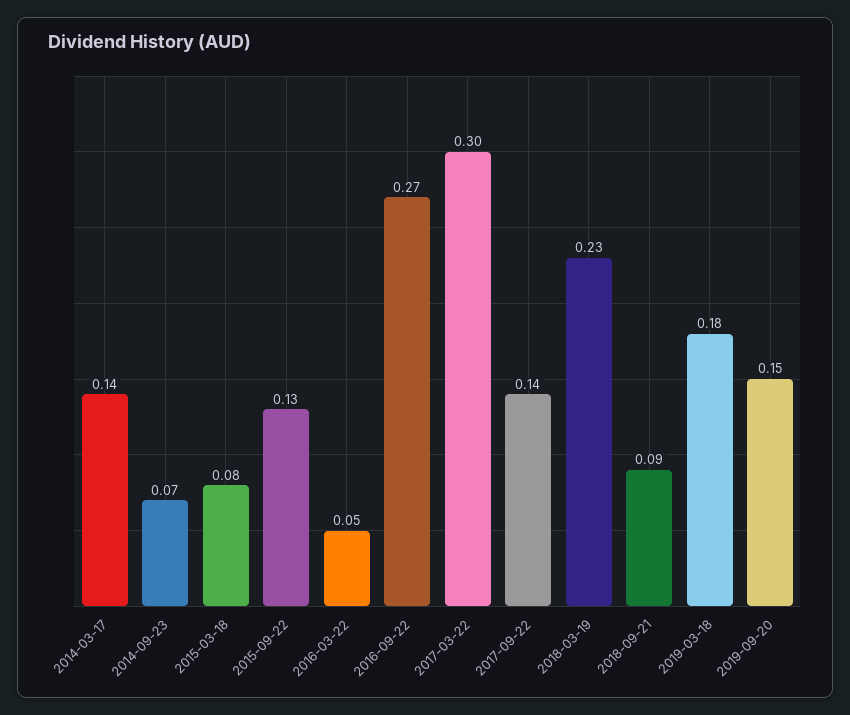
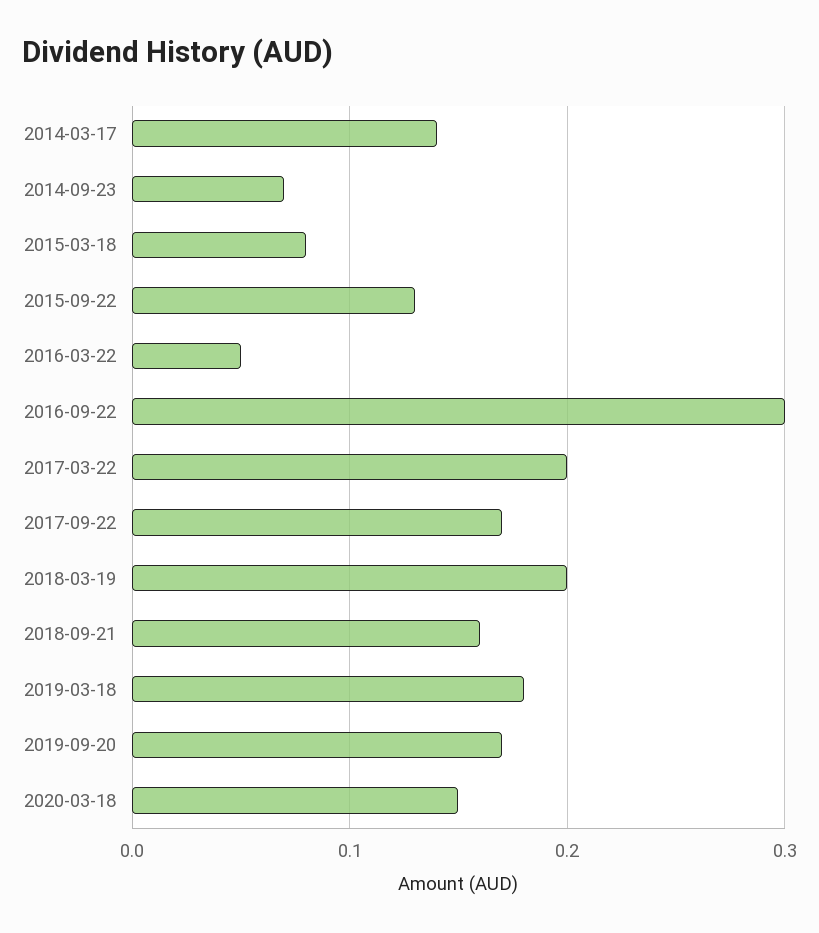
2016-09-22: 0.27 -> 0.3
2017-03-22: 0.3 -> 0.2
2017-09-22: 0.14 -> 0.17
2018-03-19: 0.23 -> 0.2
2018-09-21: 0.09 -> 0.16
2019-09-20: 0.15 -> 0.17
2020-03-18: none -> 0.15

